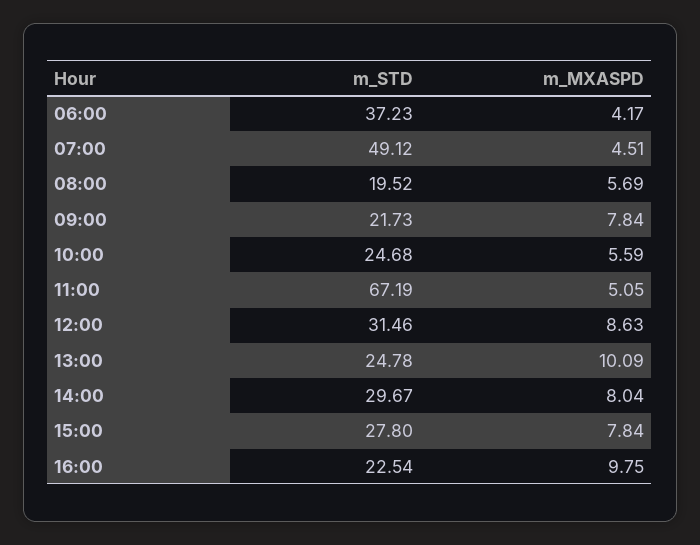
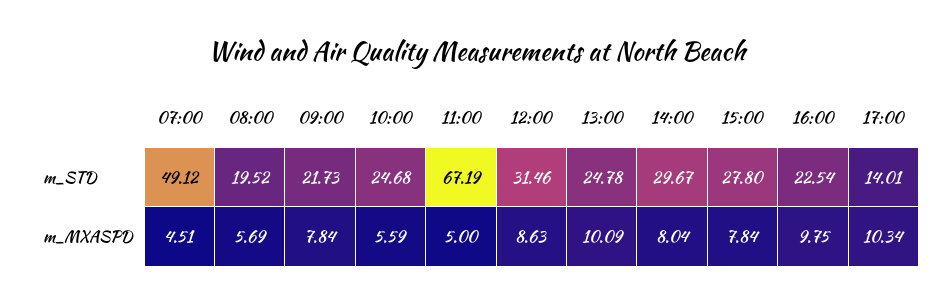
m_STD, 06:00: 37.23 -> none
m_MXASPD, 06:00: 4.17 -> none
m_MXASPD, 11:00: 5.05 -> 5
m_STD, 17:00: none -> 14.01
m_MXASPD, 17:00: none -> 10.34

